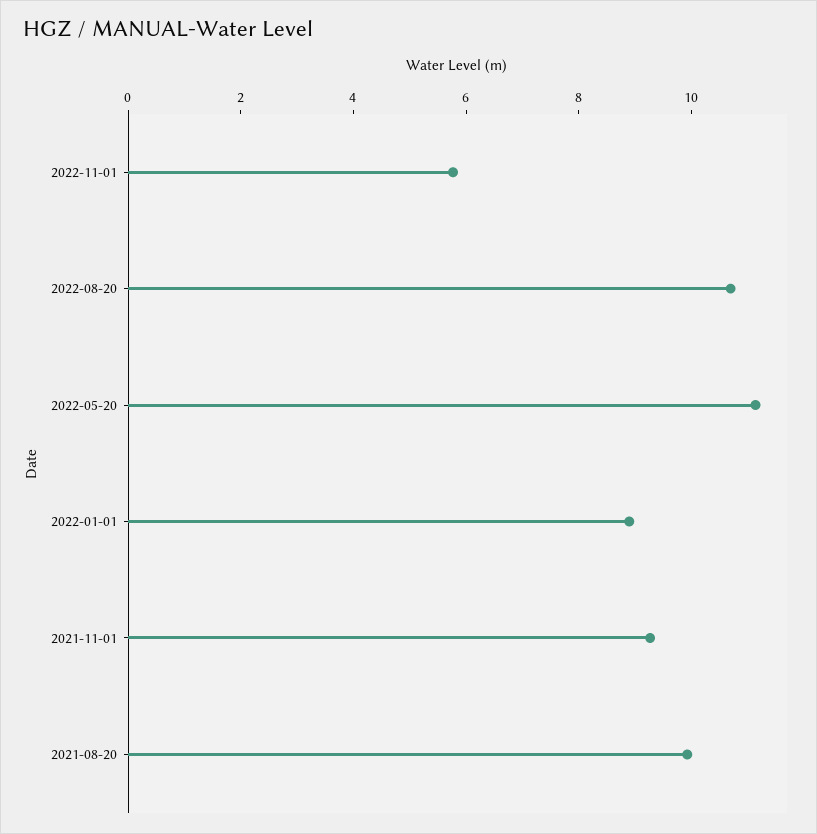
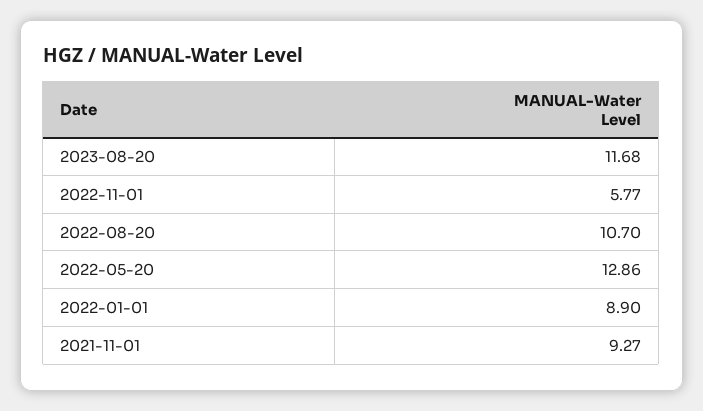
2022-05-20: 11 -> 12.86
2021-08-20: 10 -> none
2023-08-20: none -> 11.68

